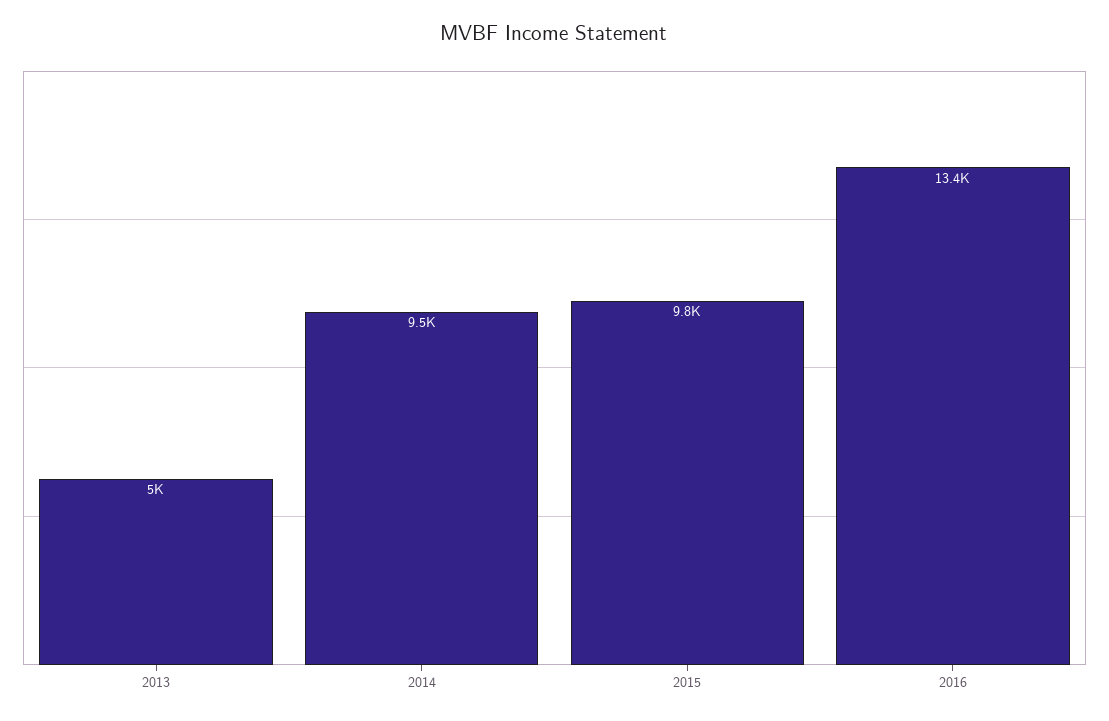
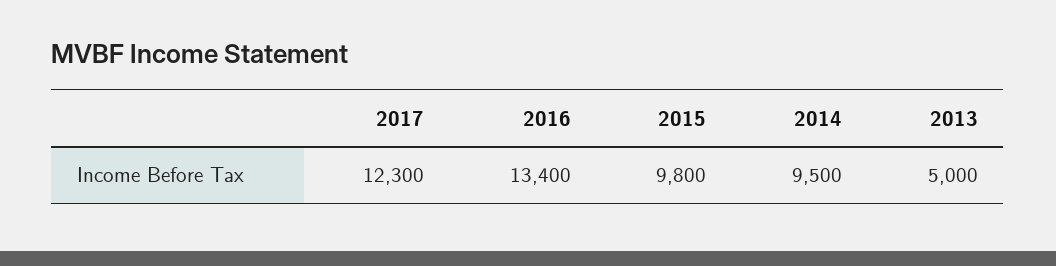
2017: none -> 12300

